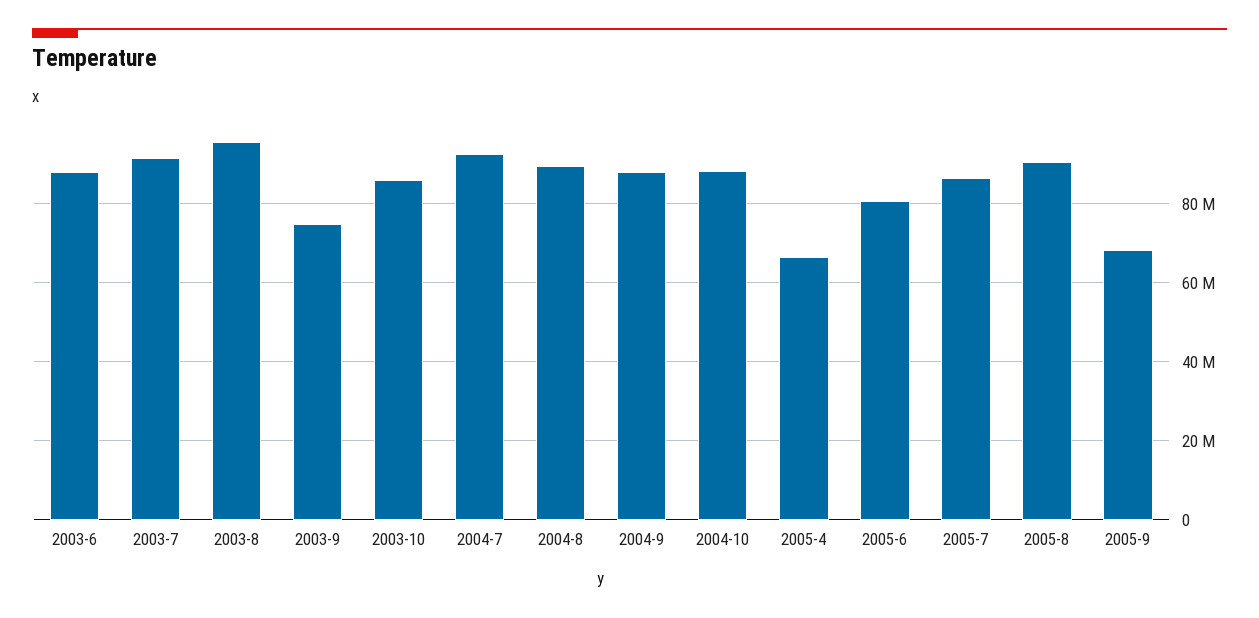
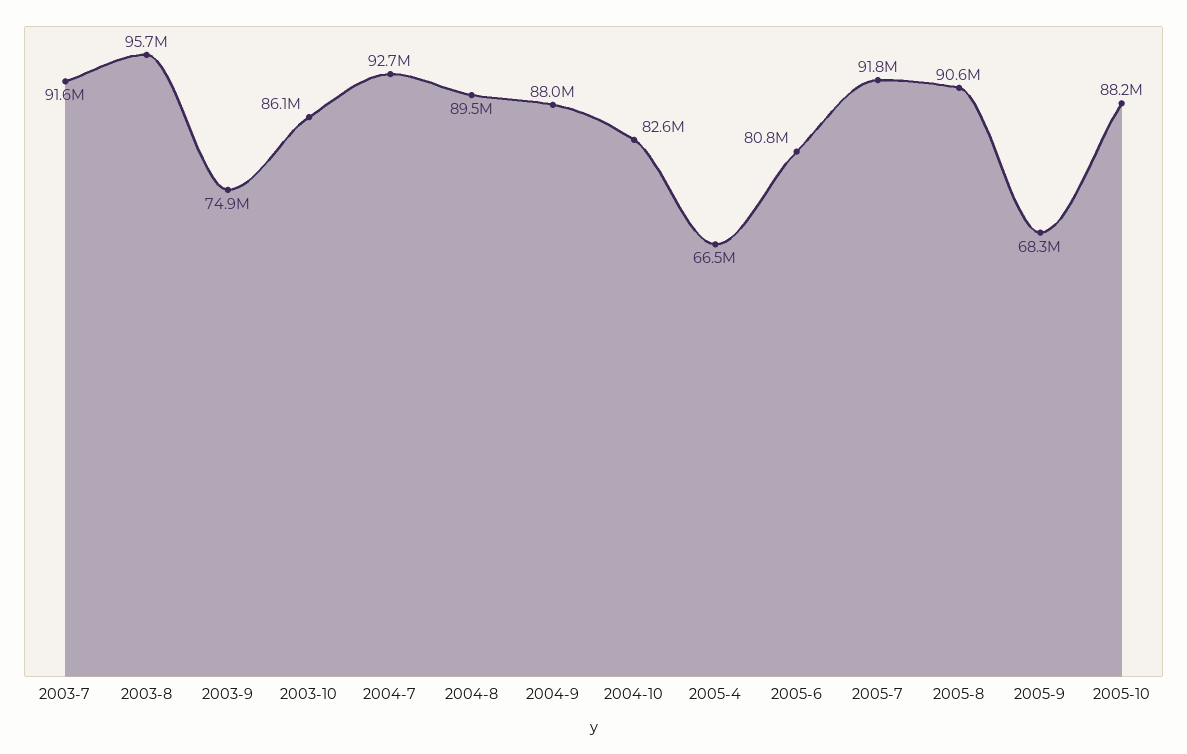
2003-6: 88000000 -> none
2004-10: 88000000 -> 82600000
2005-7: 86000000 -> 91800000
2005-10: none -> 88200000

